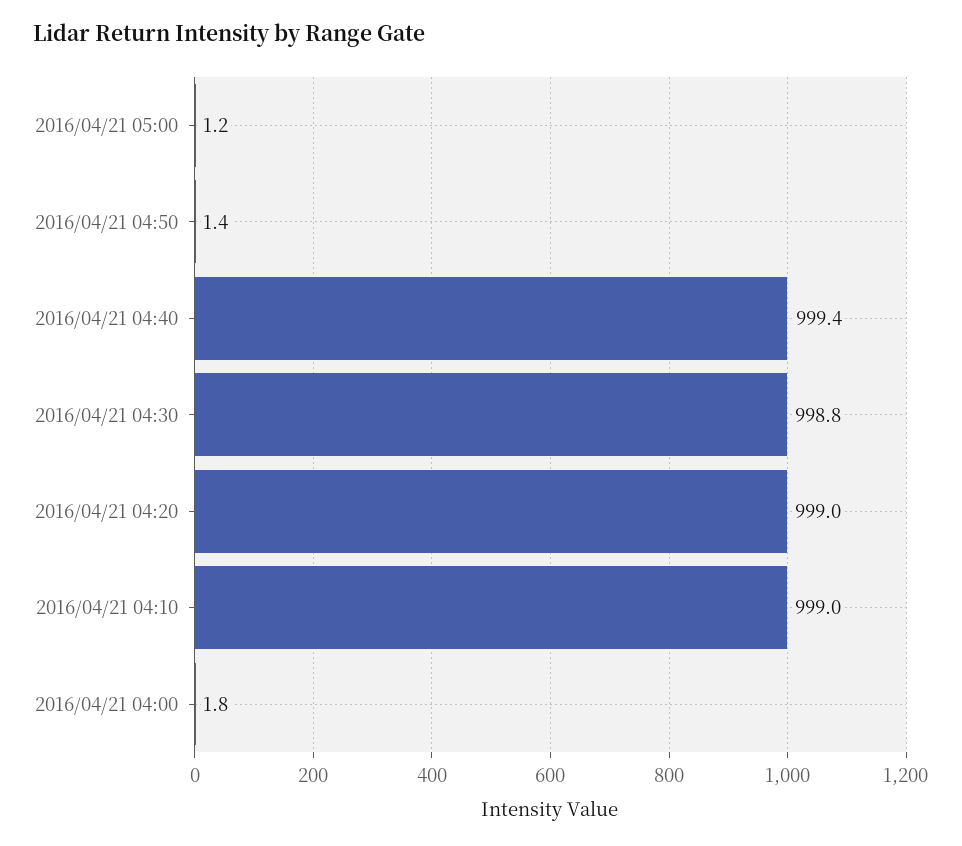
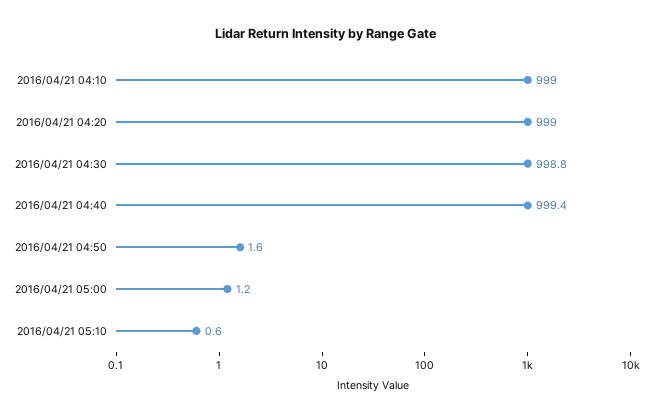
2016/04/21 04:50: 1.4 -> 1.6
2016/04/21 04:00: 1.8 -> none
2016/04/21 05:10: none -> 0.6

